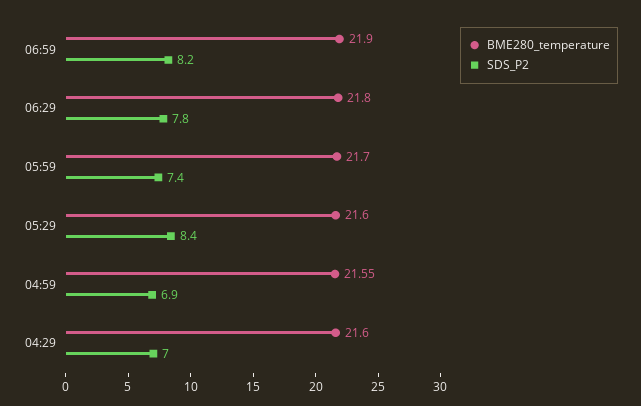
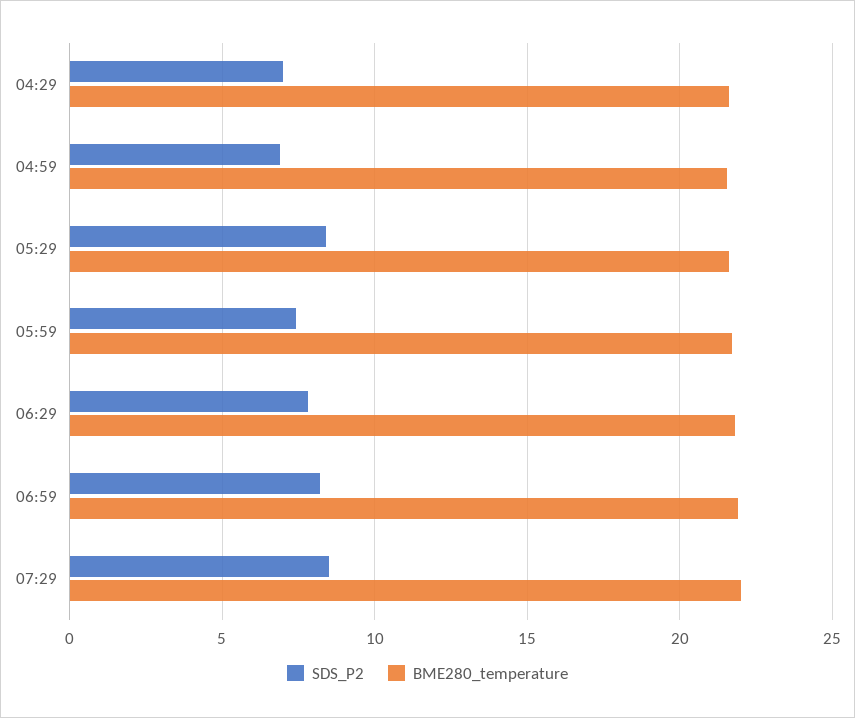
SDS_P2, 07:29: none -> 8.5
BME280_temperature, 07:29: none -> 22

